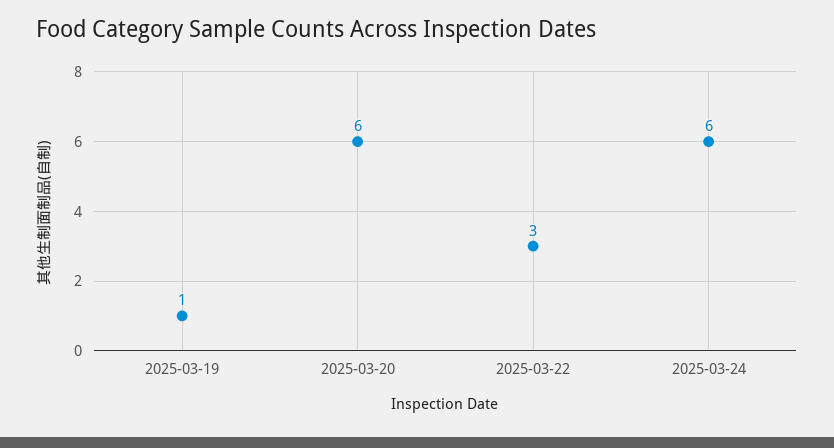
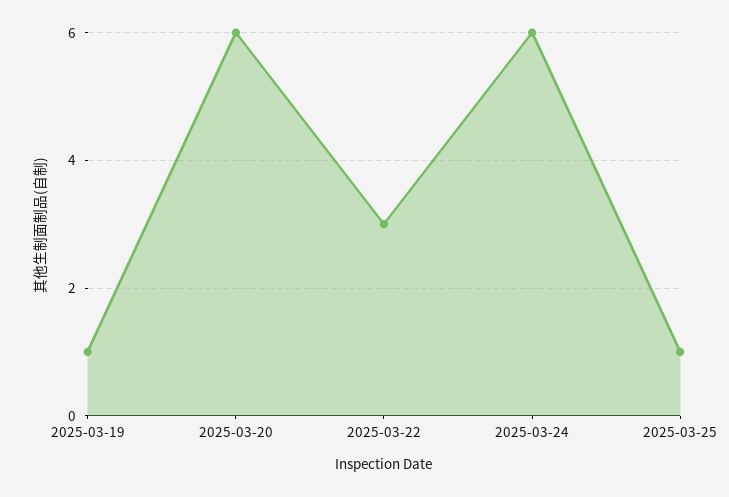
2025-03-25: none -> 1

